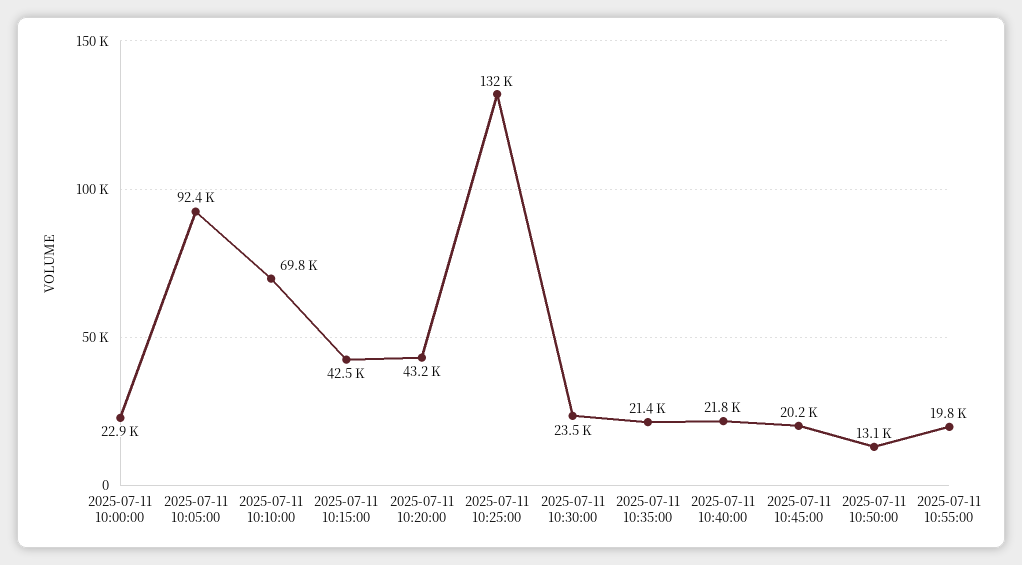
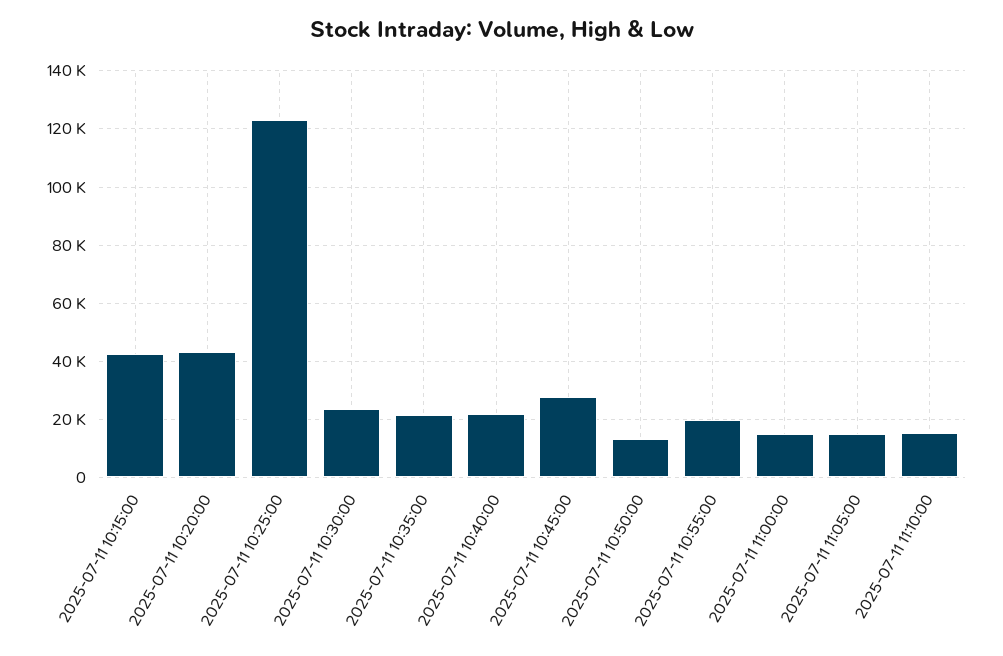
2025-07-11 10:00:00: 22900 -> none
2025-07-11 10:05:00: 92400 -> none
2025-07-11 10:10:00: 69800 -> none
2025-07-11 10:25:00: 132000 -> 122500
2025-07-11 10:45:00: 20200 -> 27500
2025-07-11 11:00:00: none -> 15000
2025-07-11 11:05:00: none -> 15000
2025-07-11 11:10:00: none -> 15000

